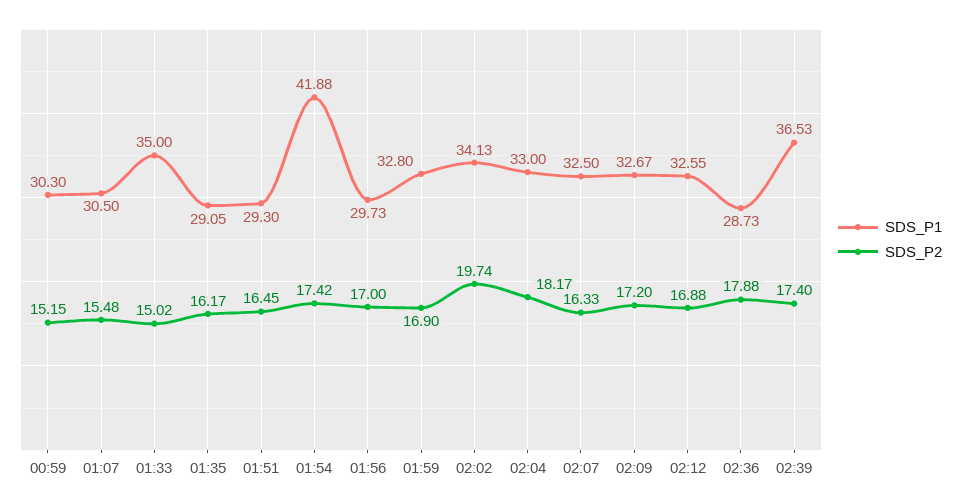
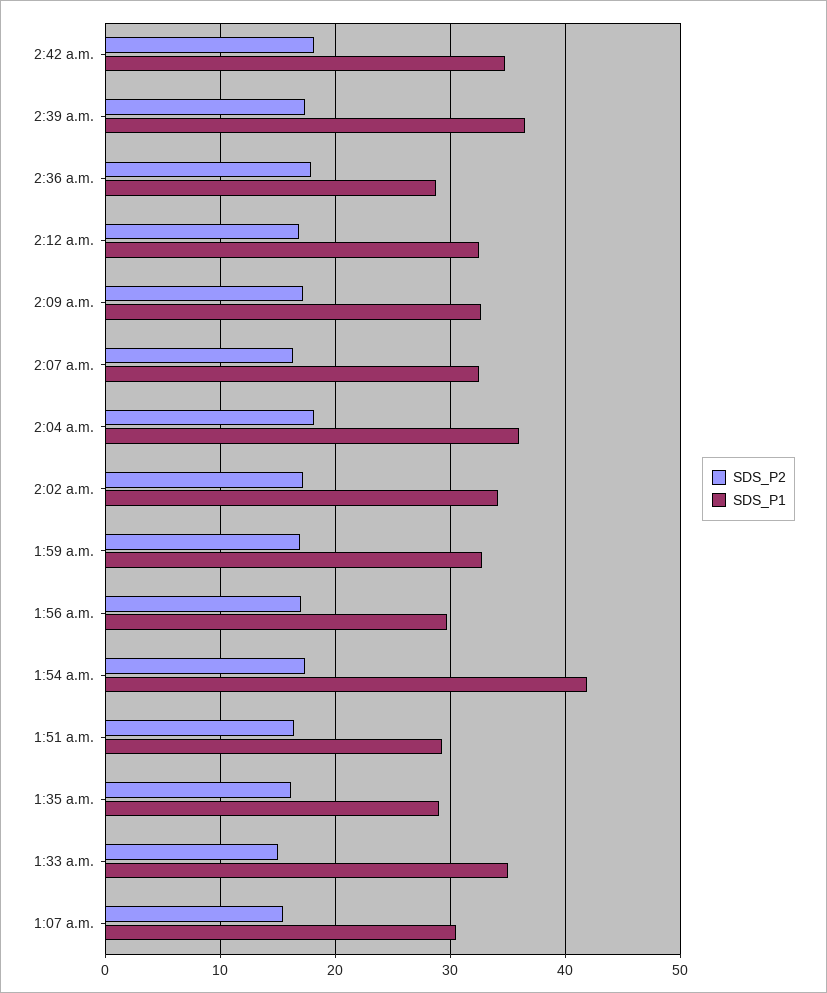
SDS_P1, 00:59: 30.3 -> none
SDS_P2, 00:59: 15.15 -> none
SDS_P2, 02:02: 19.74 -> 17
SDS_P1, 02:04: 33 -> 36
SDS_P2, 2:42 a.m.: none -> 18
SDS_P1, 2:42 a.m.: none -> 35

